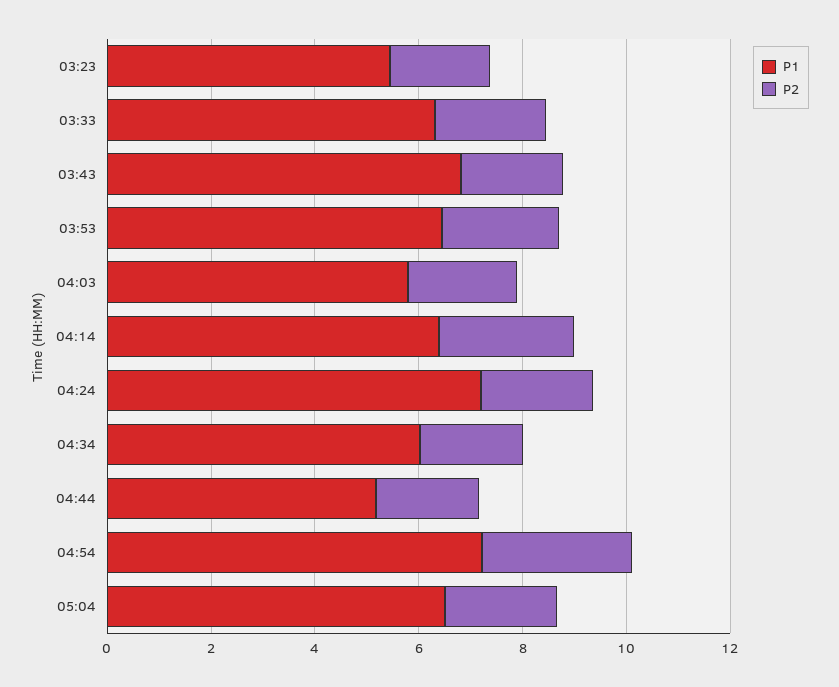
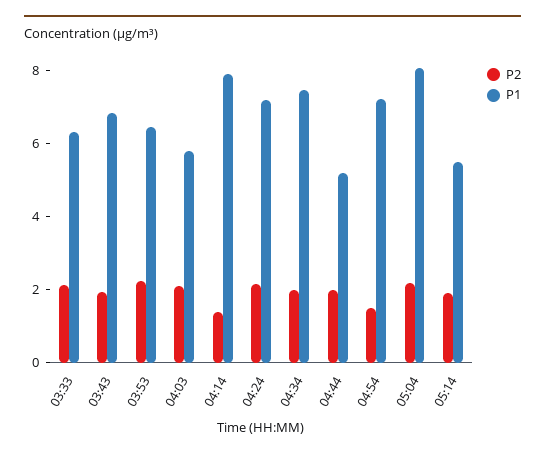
P1, 03:23: 5.5 -> none
P2, 03:23: 2 -> none
P1, 04:14: 6.5 -> 8
P2, 04:14: 2.5 -> 1.5
P1, 04:34: 6 -> 7.5
P2, 04:54: 3 -> 1.5
P1, 05:04: 6.5 -> 8
P2, 05:14: none -> 2
P1, 05:14: none -> 5.5

